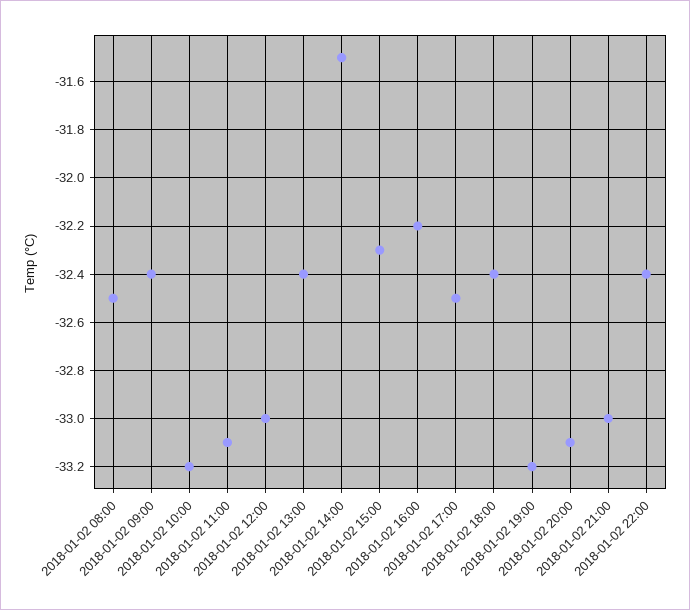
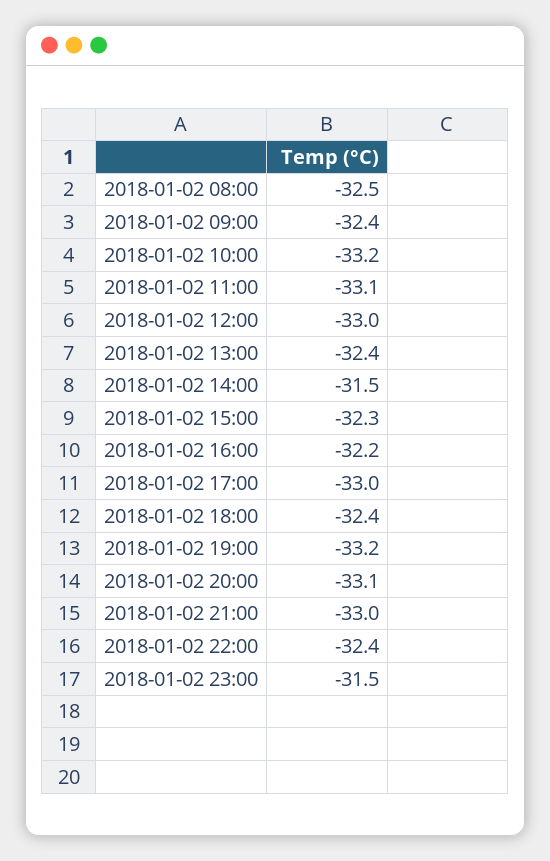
2018-01-02 17:00: -32.5 -> -33
2018-01-02 23:00: none -> -31.5

